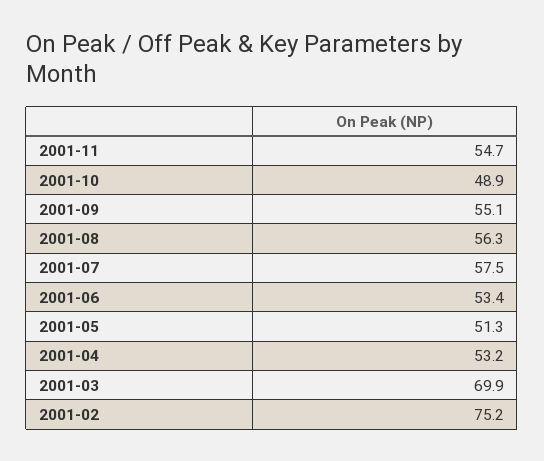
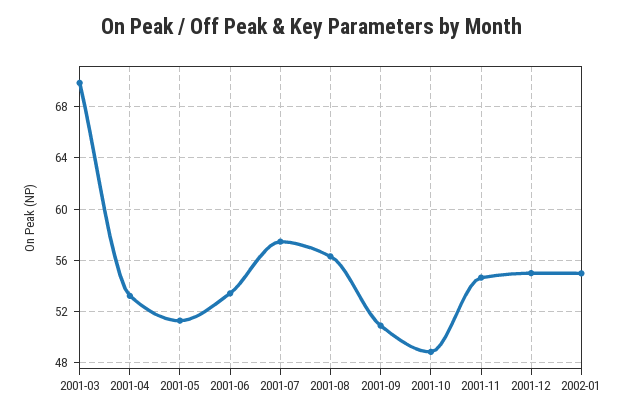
2001-09: 55.1 -> 51
2001-02: 75.2 -> none
2001-12: none -> 55
2002-01: none -> 55

